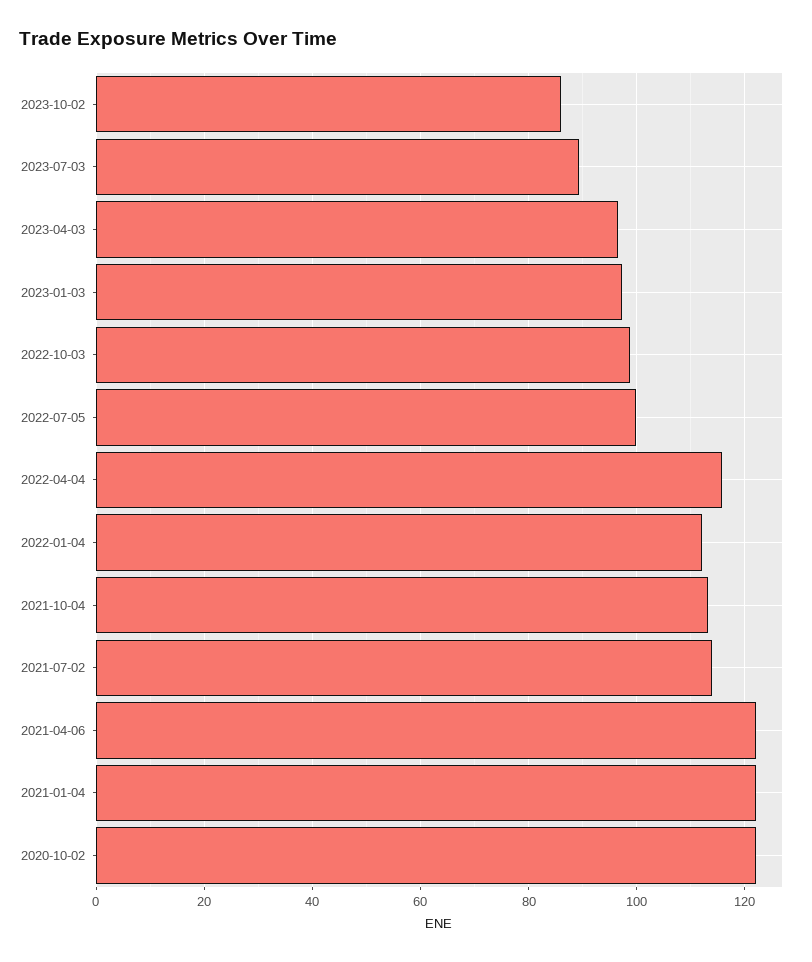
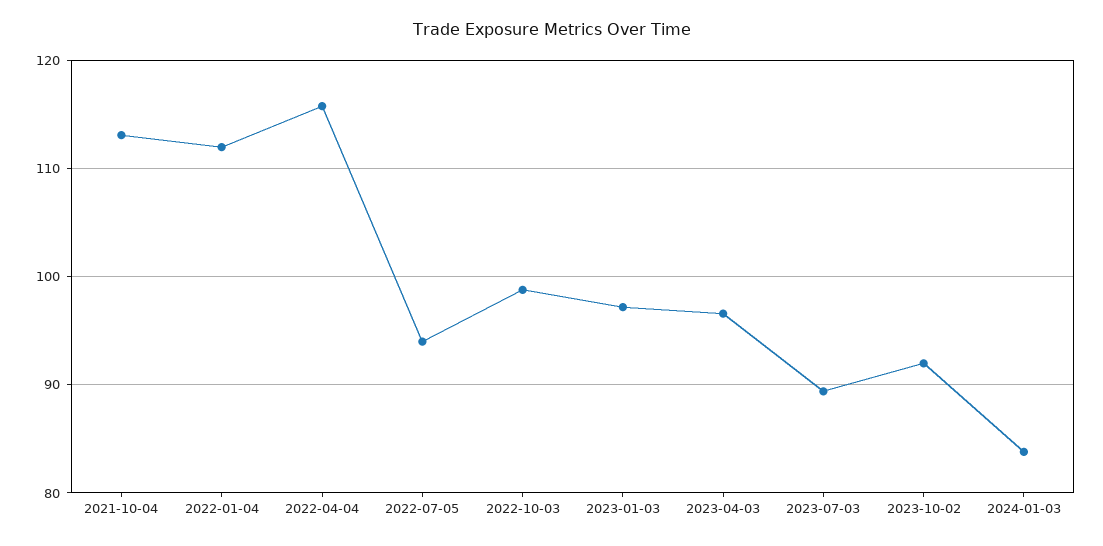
2023-10-02: 86 -> 92
2022-07-05: 100 -> 94
2021-07-02: 114 -> none
2021-04-06: 122 -> none
2021-01-04: 122 -> none
2020-10-02: 122 -> none
2024-01-03: none -> 84

